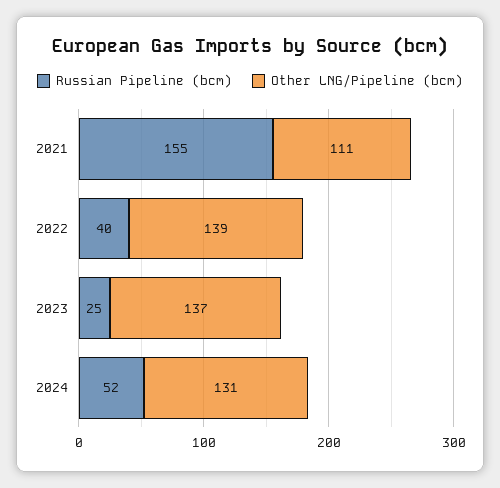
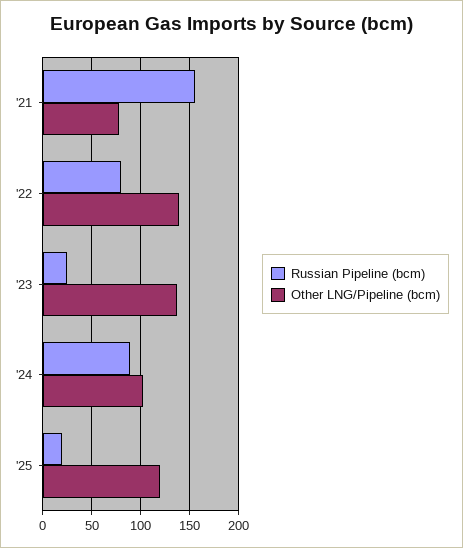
Other LNG/Pipeline (bcm), 2021: 111 -> 80
Russian Pipeline (bcm), 2022: 40 -> 80
Russian Pipeline (bcm), 2024: 52 -> 90
Other LNG/Pipeline (bcm), 2024: 131 -> 100
Russian Pipeline (bcm), '25: none -> 20
Other LNG/Pipeline (bcm), '25: none -> 120

